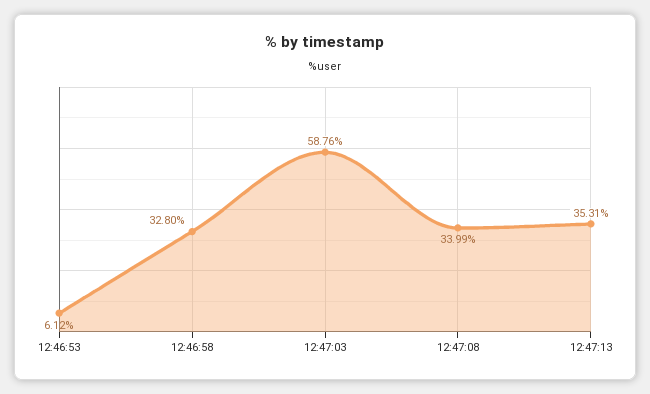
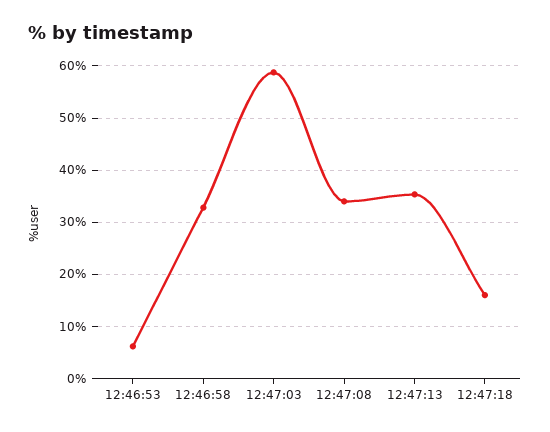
12:47:18: none -> 16

